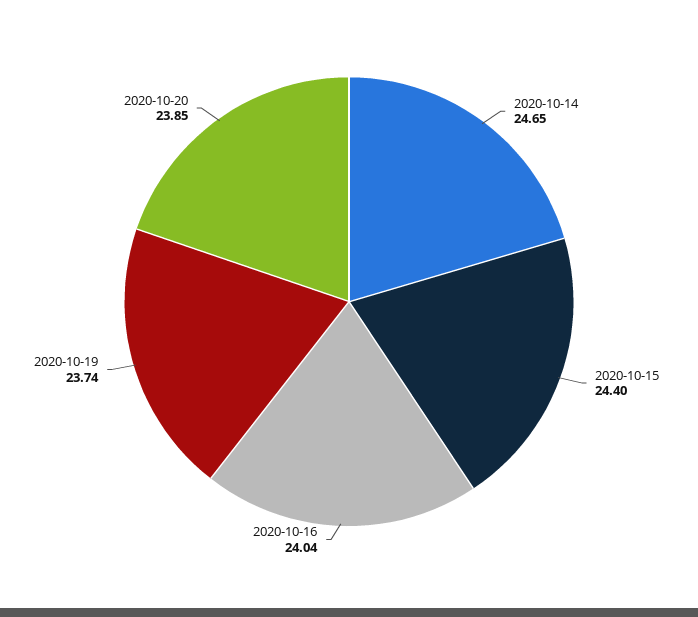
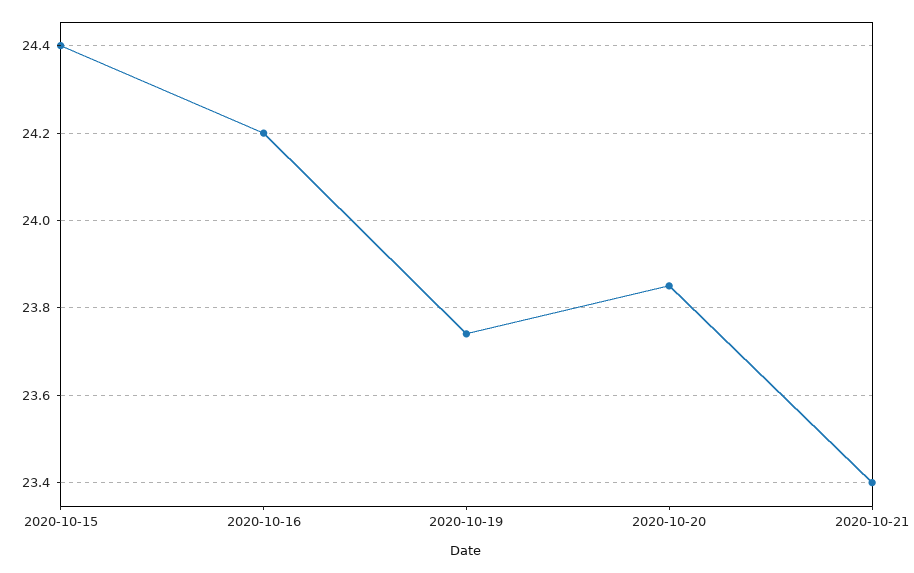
2020-10-14: 24.65 -> none
2020-10-16: 24.04 -> 24.2
2020-10-21: none -> 23.4

